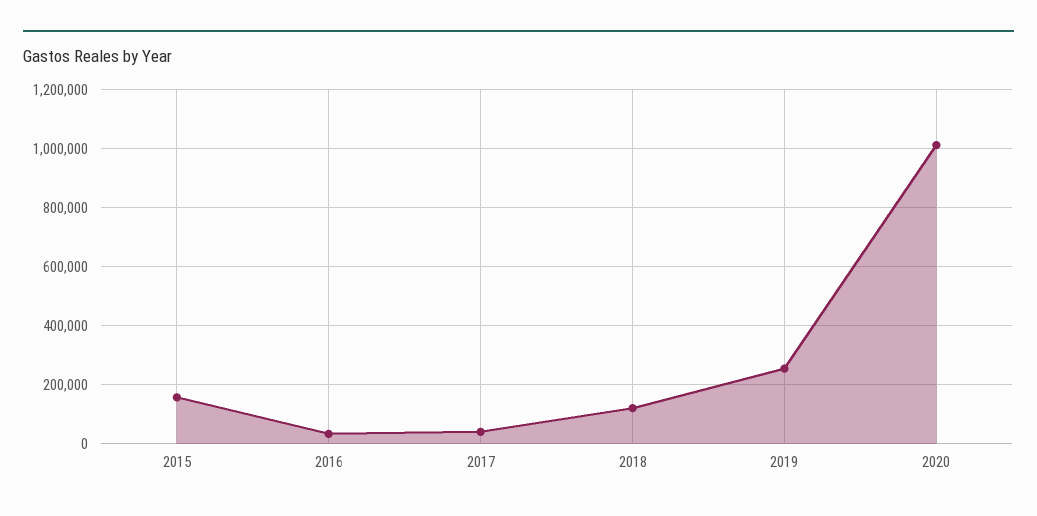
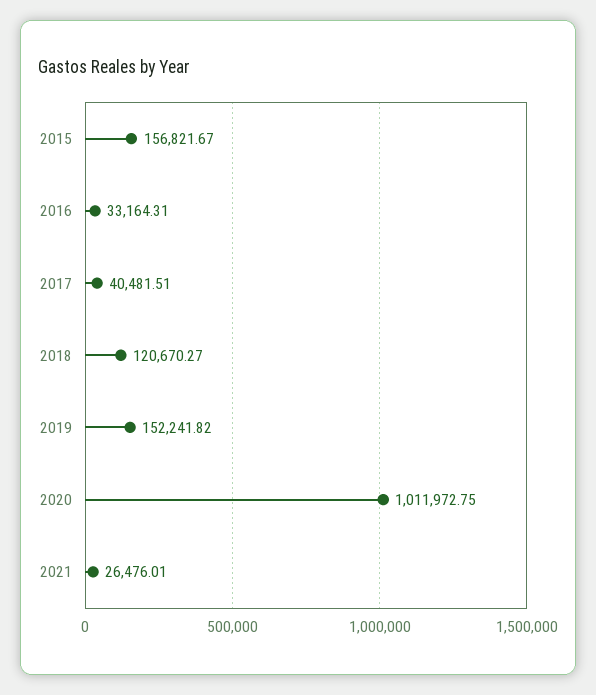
2019: 250000 -> 152241.82
2021: none -> 26476.01

